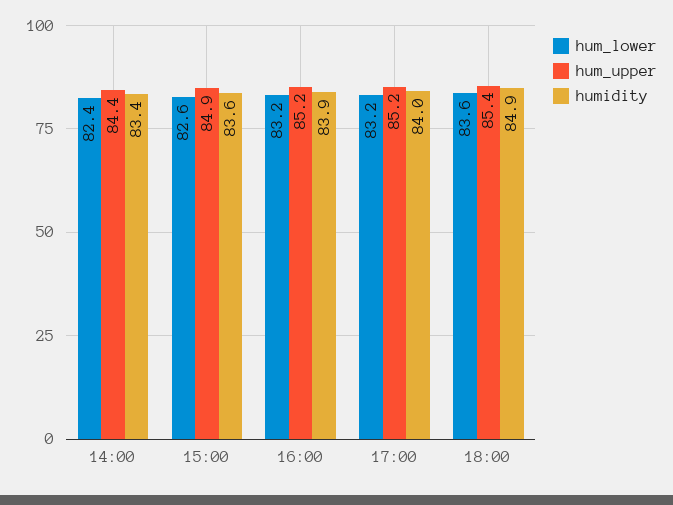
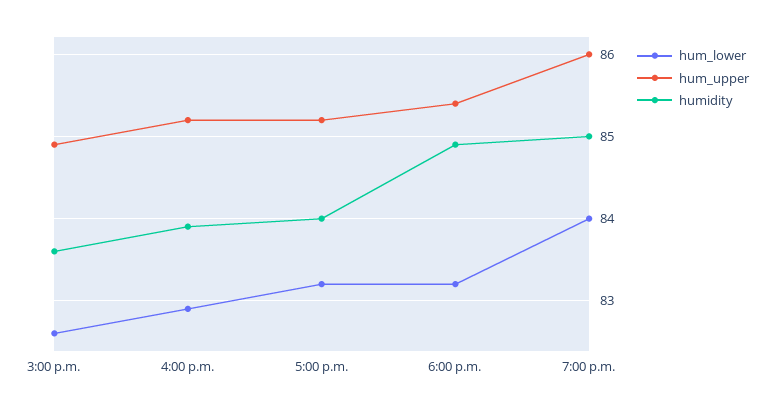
hum_lower, 14:00: 82.4 -> none
hum_upper, 14:00: 84.4 -> none
humidity, 14:00: 83.4 -> none
hum_lower, 16:00: 83.2 -> 82.9
hum_lower, 18:00: 83.6 -> 83.2
hum_lower, 7:00 p.m.: none -> 84
hum_upper, 7:00 p.m.: none -> 86
humidity, 7:00 p.m.: none -> 85

